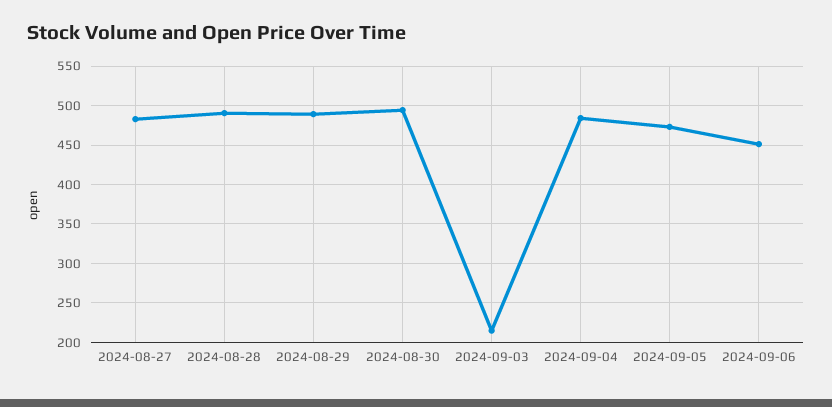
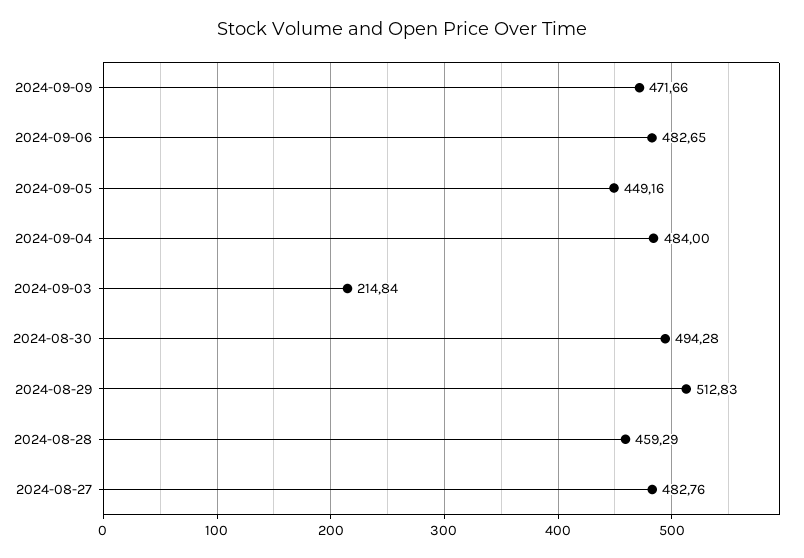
2024-08-28: 490 -> 459.29
2024-08-29: 490 -> 512.83
2024-09-05: 470 -> 449.16
2024-09-06: 450 -> 482.65
2024-09-09: none -> 471.66

